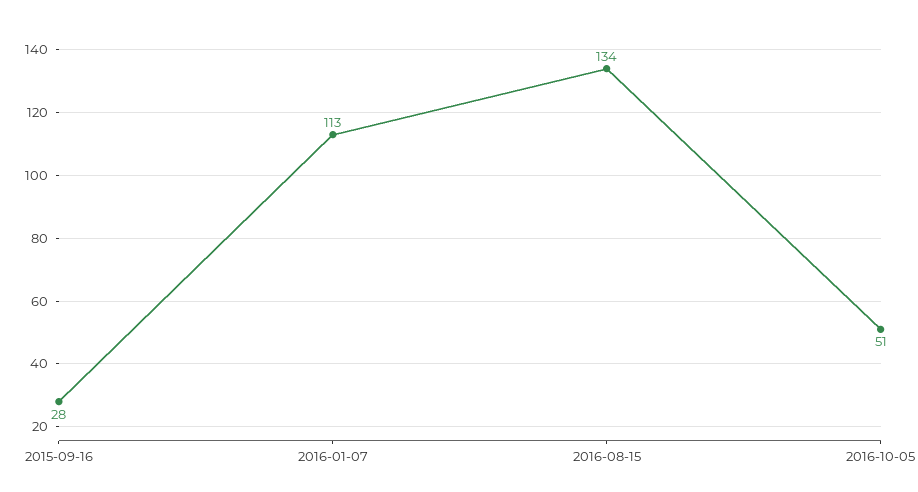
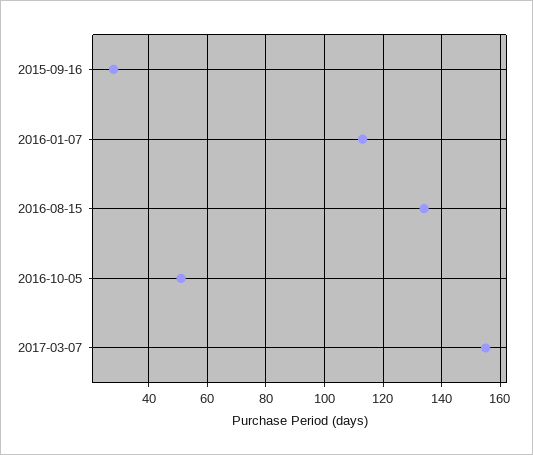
2017-03-07: none -> 155

